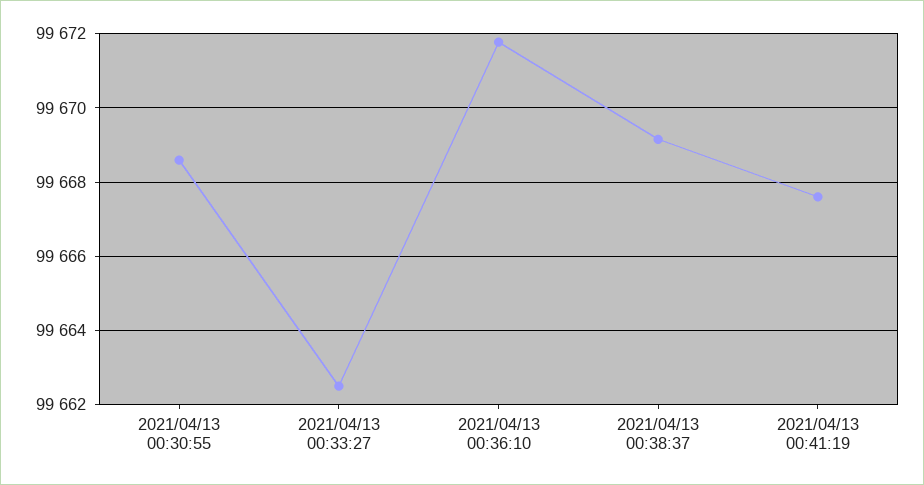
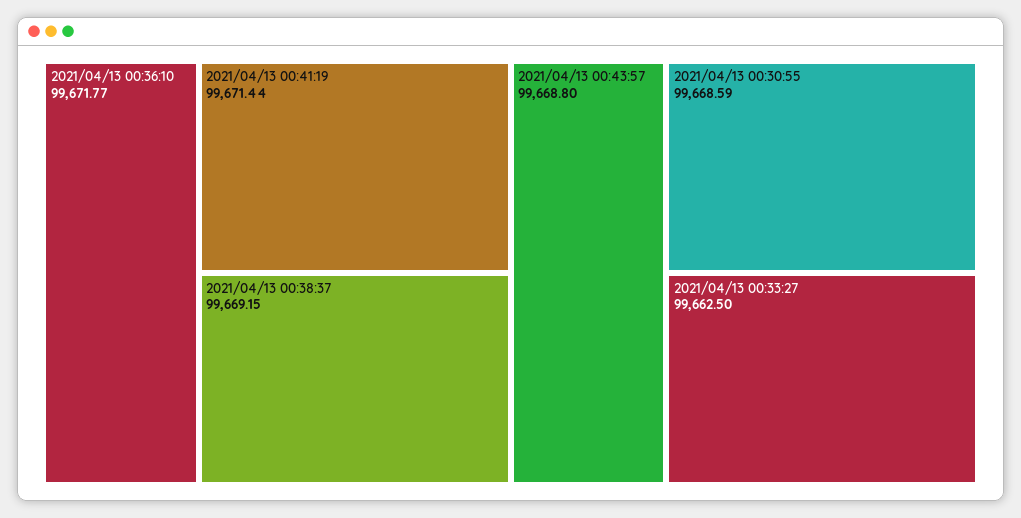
2021/04/13 00:41:19: 99667.6 -> 99671.44
2021/04/13 00:43:57: none -> 99668.8

